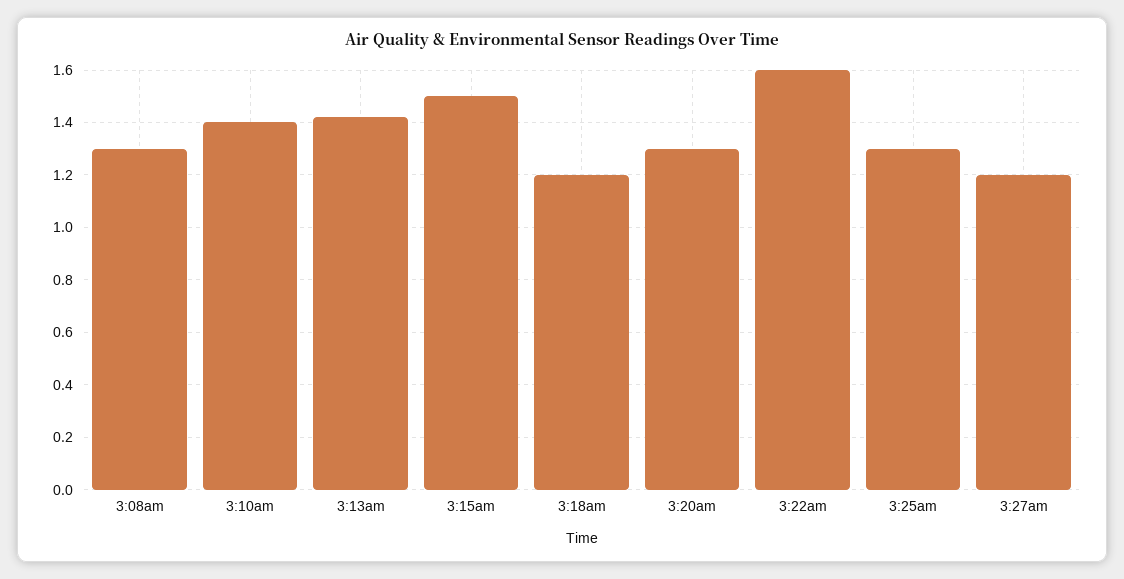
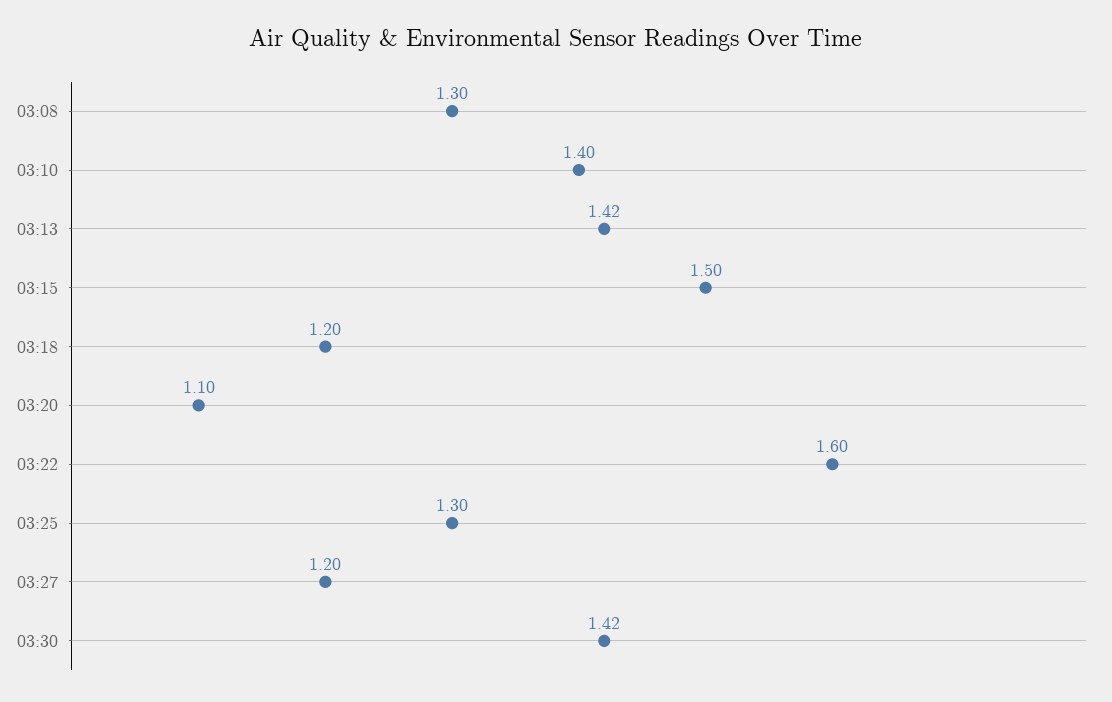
3:20am: 1.3 -> 1.1
03:30: none -> 1.42

